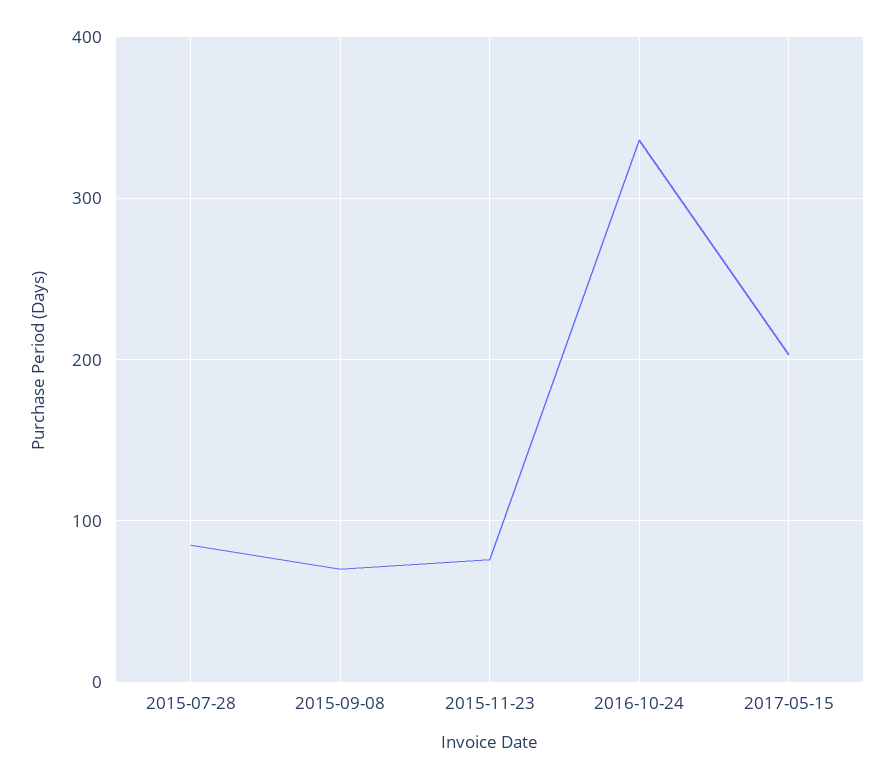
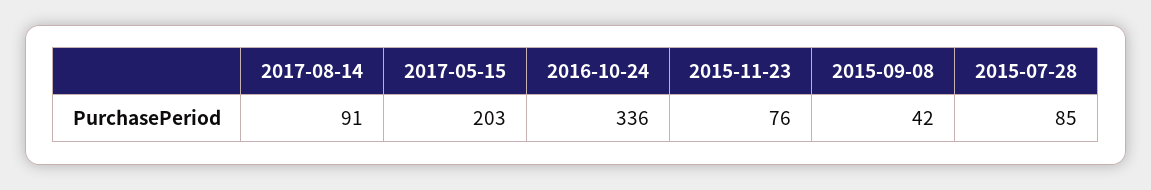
2015-09-08: 70 -> 42
2017-08-14: none -> 91

